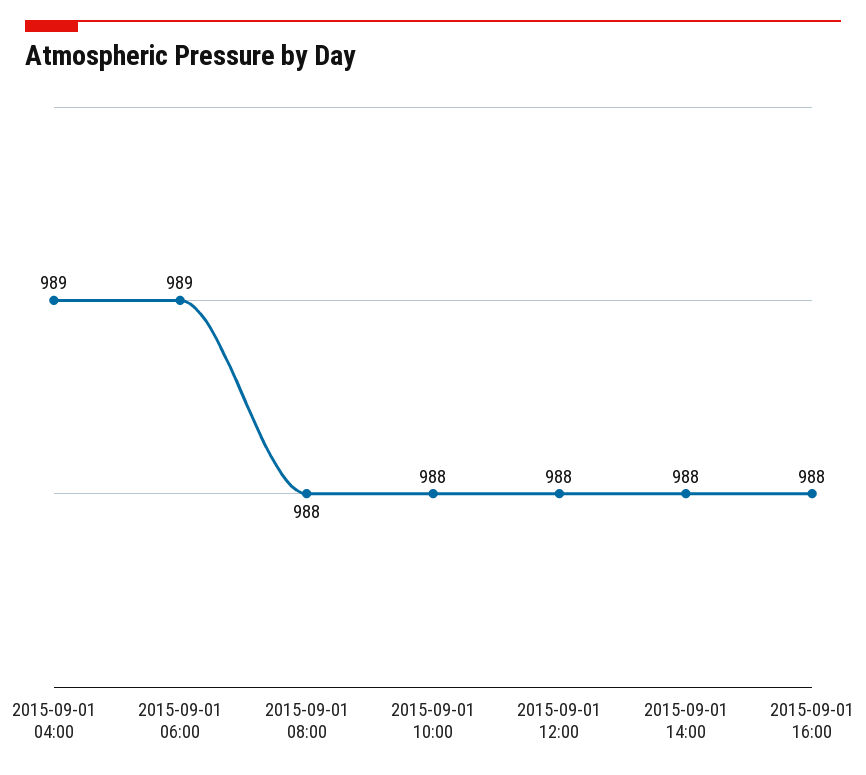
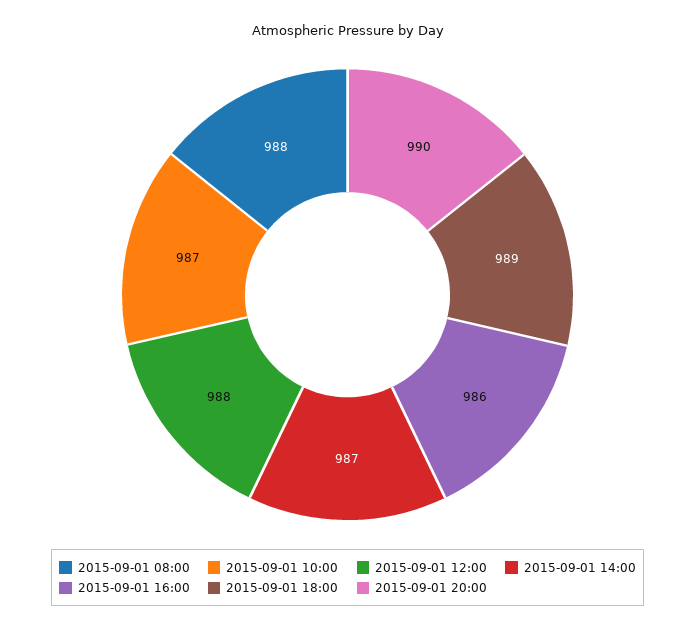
2015-09-01 04:00: 989 -> none
2015-09-01 06:00: 989 -> none
2015-09-01 10:00: 988 -> 987
2015-09-01 14:00: 988 -> 987
2015-09-01 16:00: 988 -> 986
2015-09-01 18:00: none -> 989
2015-09-01 20:00: none -> 990

